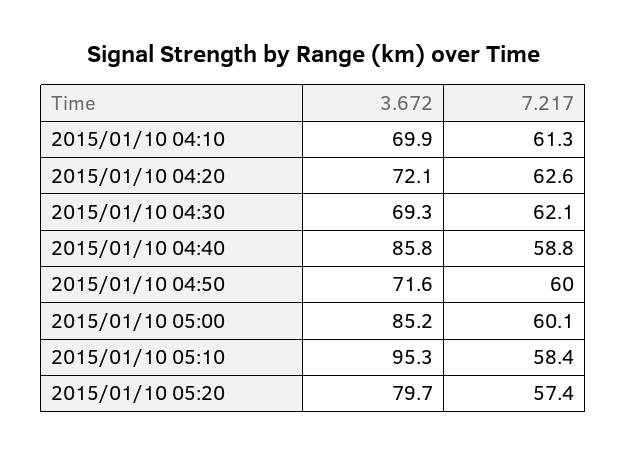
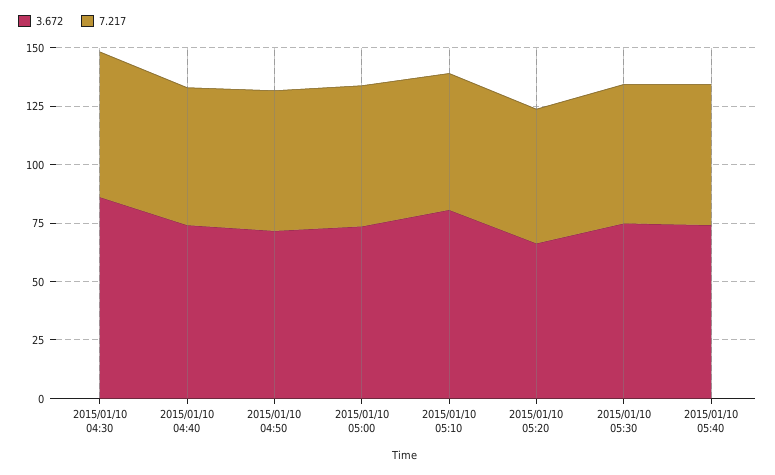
3.672, 2015/01/10 04:10: 69.9 -> none
7.217, 2015/01/10 04:10: 61.3 -> none
3.672, 2015/01/10 04:20: 72.1 -> none
7.217, 2015/01/10 04:20: 62.6 -> none
3.672, 2015/01/10 04:30: 69.3 -> 85
3.672, 2015/01/10 04:40: 85.8 -> 75
3.672, 2015/01/10 05:00: 85.2 -> 75
3.672, 2015/01/10 05:10: 95.3 -> 80
3.672, 2015/01/10 05:20: 79.7 -> 65
3.672, 2015/01/10 05:30: none -> 75
7.217, 2015/01/10 05:30: none -> 60
3.672, 2015/01/10 05:40: none -> 75
7.217, 2015/01/10 05:40: none -> 60

